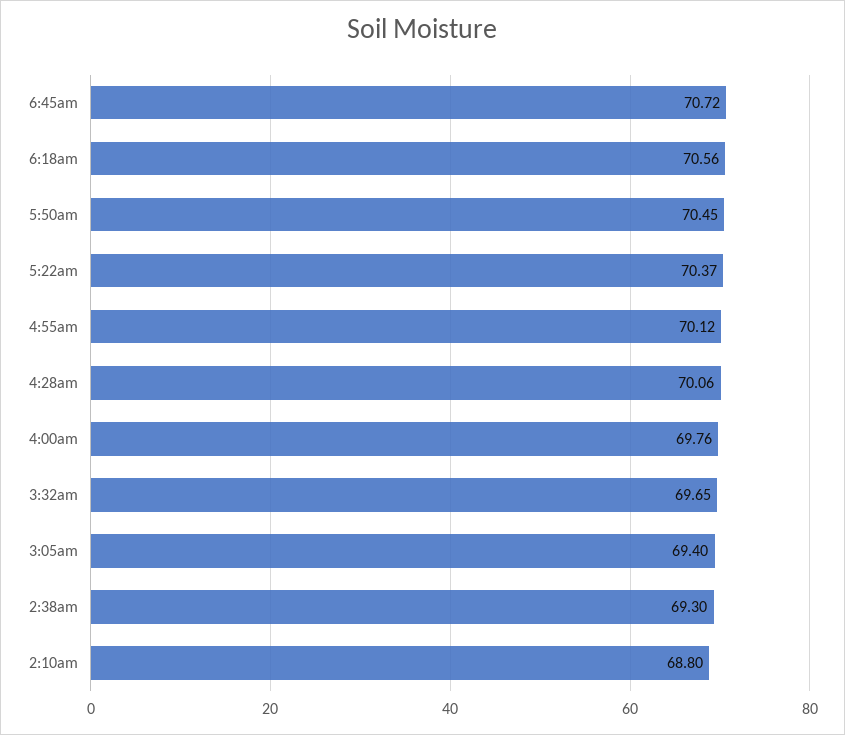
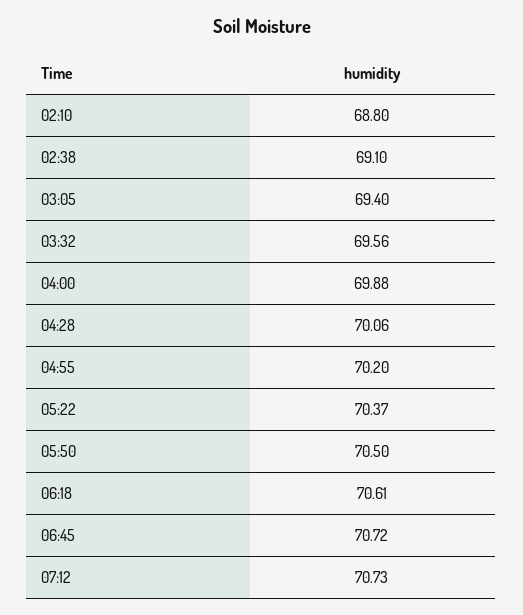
6:18am: 70.56 -> 70.61
5:50am: 70.45 -> 70.5
4:55am: 70.12 -> 70.2
4:00am: 69.76 -> 69.88
3:32am: 69.65 -> 69.56
2:38am: 69.3 -> 69.1
07:12: none -> 70.73

